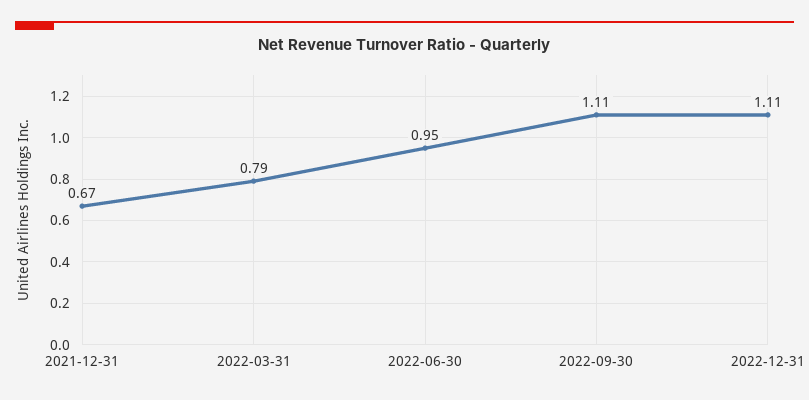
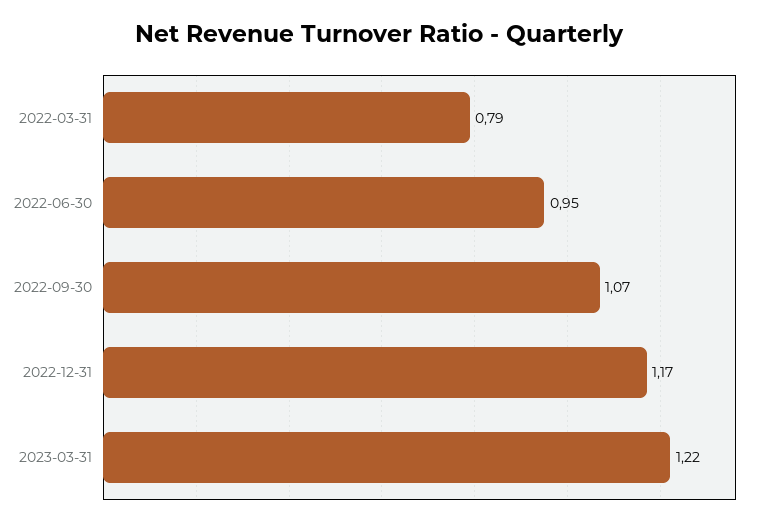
2021-12-31: 0.67 -> none
2022-09-30: 1.11 -> 1.07
2022-12-31: 1.11 -> 1.17
2023-03-31: none -> 1.22

